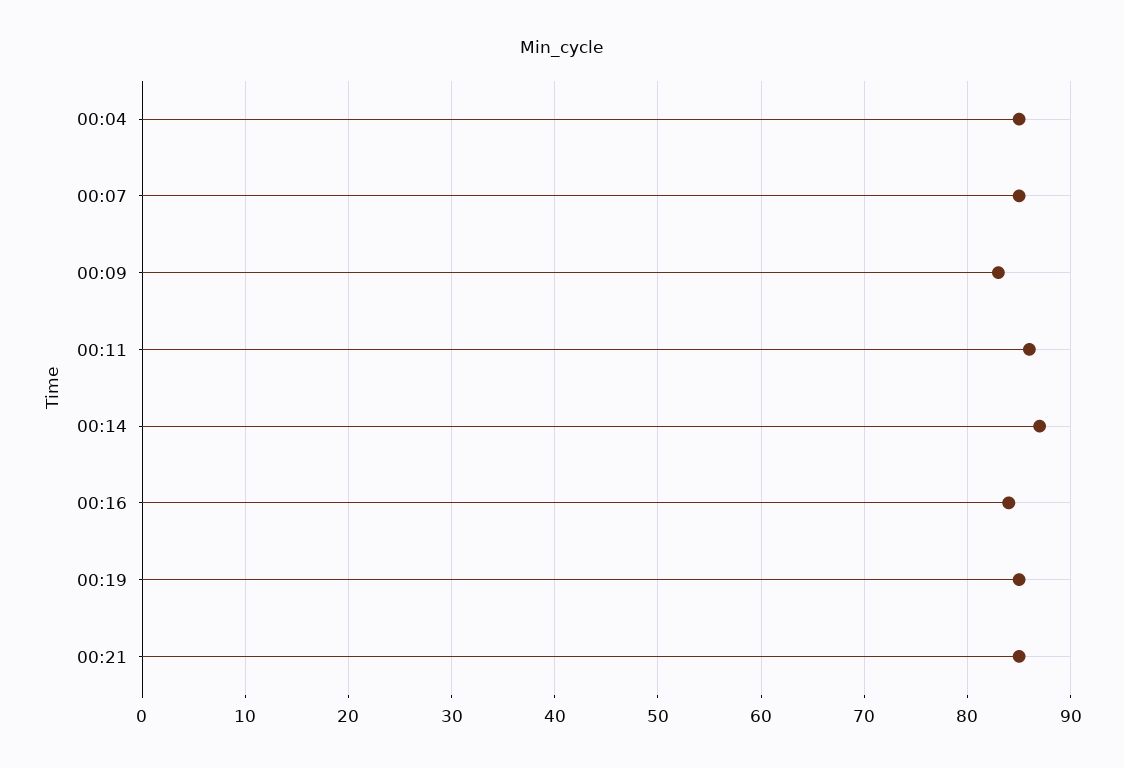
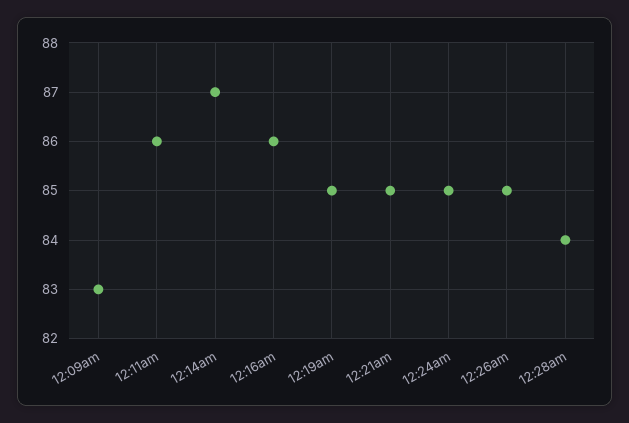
00:04: 85 -> none
00:07: 85 -> none
00:16: 84 -> 86
12:24am: none -> 85
12:26am: none -> 85
12:28am: none -> 84

